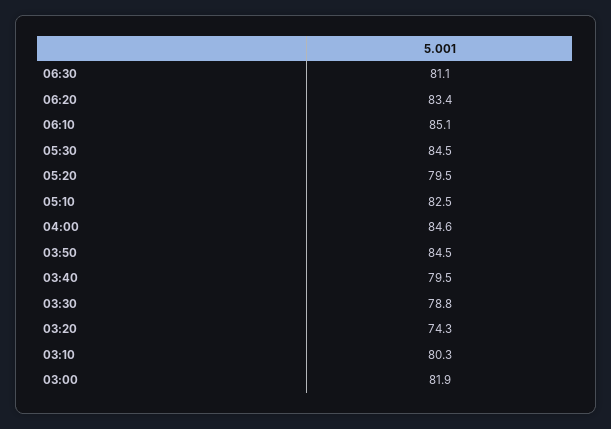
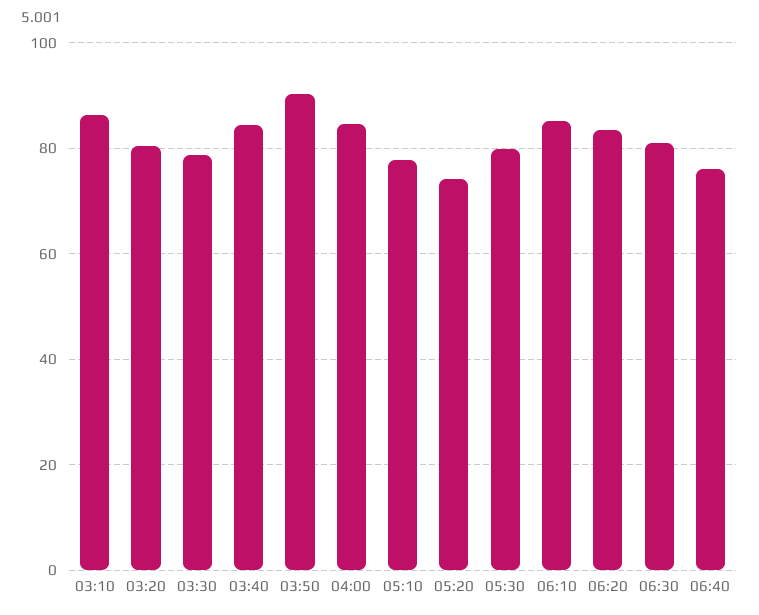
05:30: 84.5 -> 80
05:20: 79.5 -> 74
05:10: 82.5 -> 78
03:50: 84.5 -> 90
03:40: 79.5 -> 84
03:20: 74.3 -> 80
03:10: 80.3 -> 86
03:00: 81.9 -> none
06:40: none -> 76

